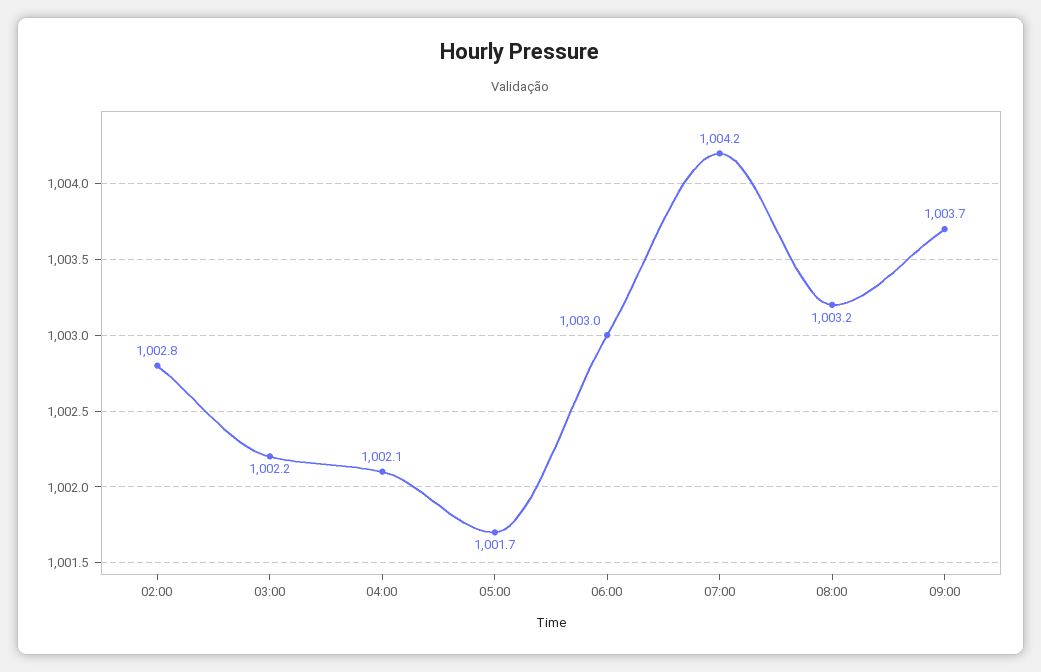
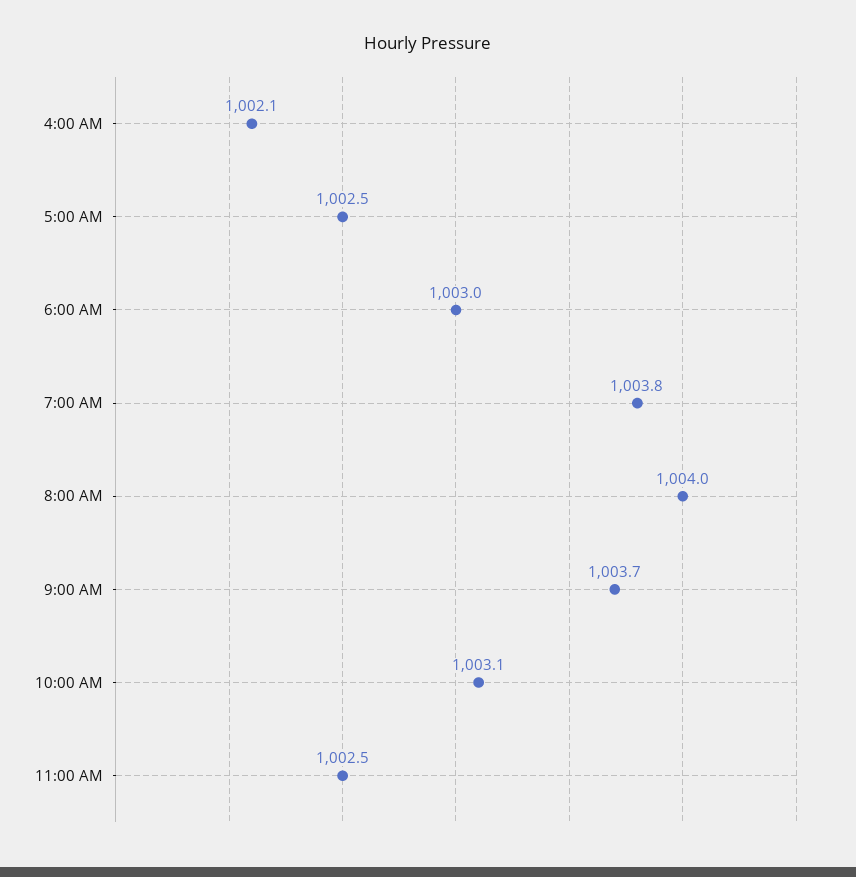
02:00: 1002.8 -> none
03:00: 1002.2 -> none
05:00: 1001.7 -> 1002.5
07:00: 1004.2 -> 1003.8
08:00: 1003.2 -> 1004
10:00 AM: none -> 1003.1
11:00 AM: none -> 1002.5

